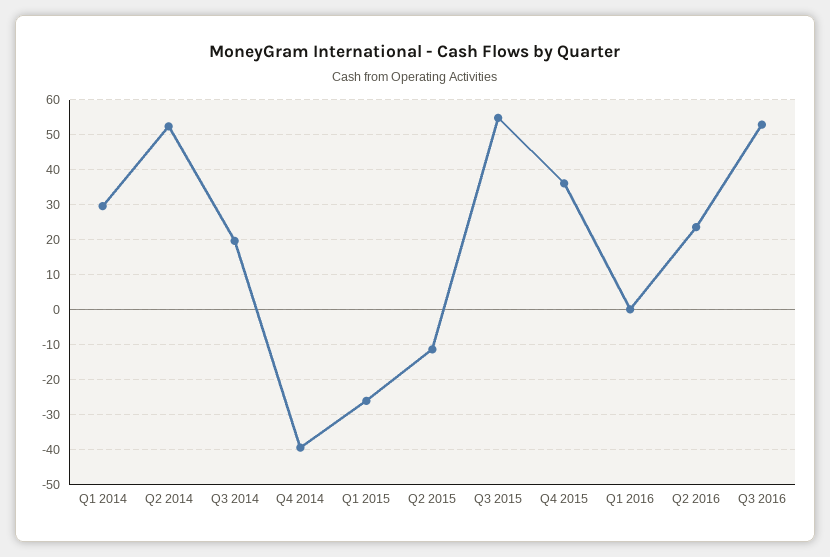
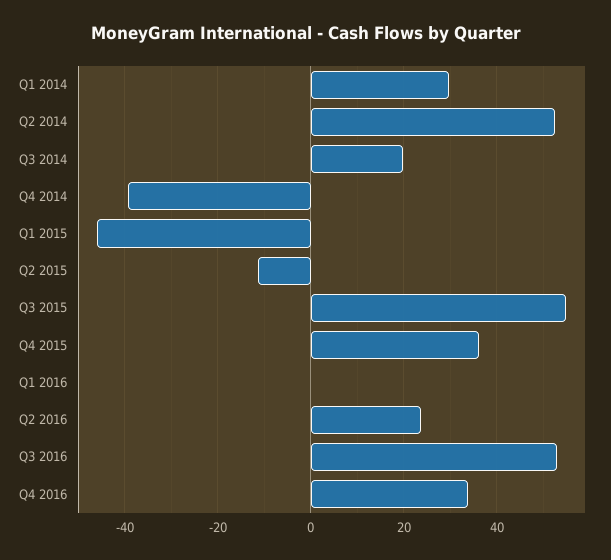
Q1 2015: -26 -> -46
Q4 2016: none -> 34

